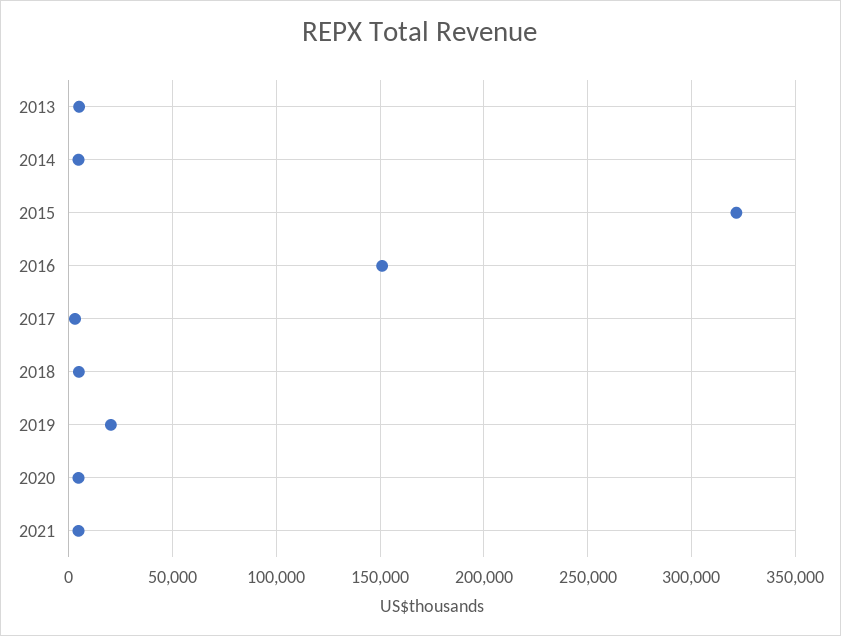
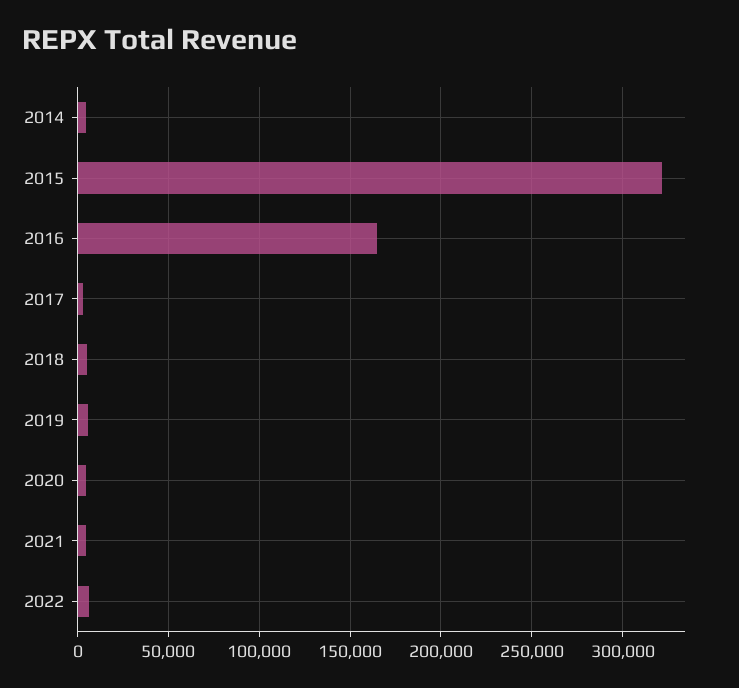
2013: 5000 -> none
2016: 150000 -> 165000
2019: 20000 -> 5000
2022: none -> 5000

